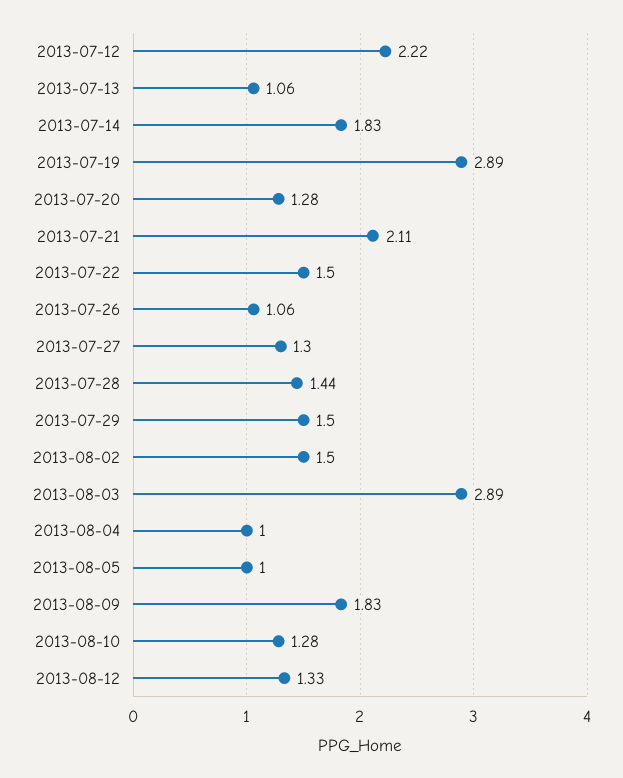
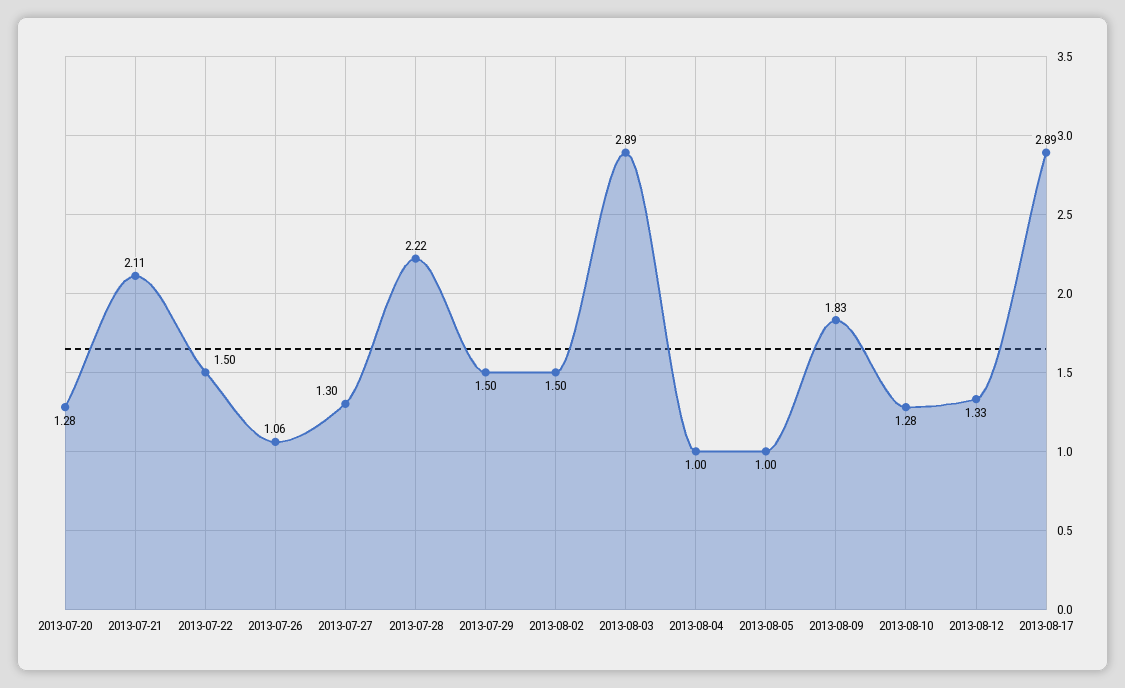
2013-07-12: 2.22 -> none
2013-07-13: 1.06 -> none
2013-07-14: 1.83 -> none
2013-07-19: 2.89 -> none
2013-07-28: 1.44 -> 2.22
2013-08-17: none -> 2.89

